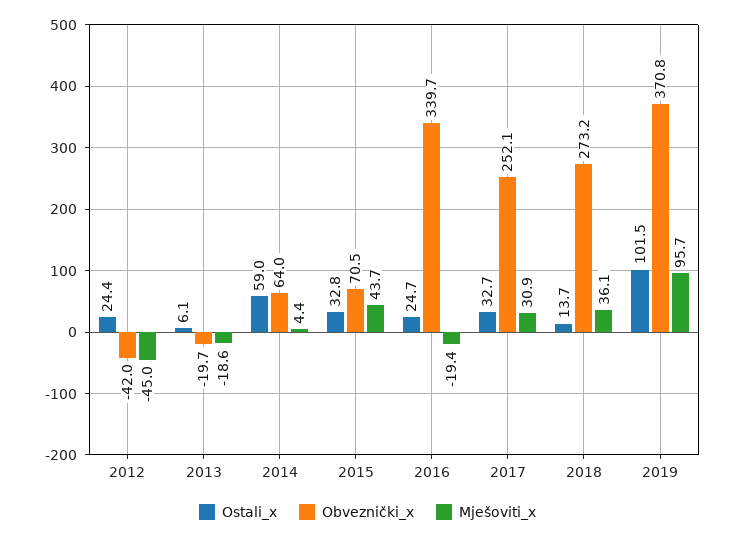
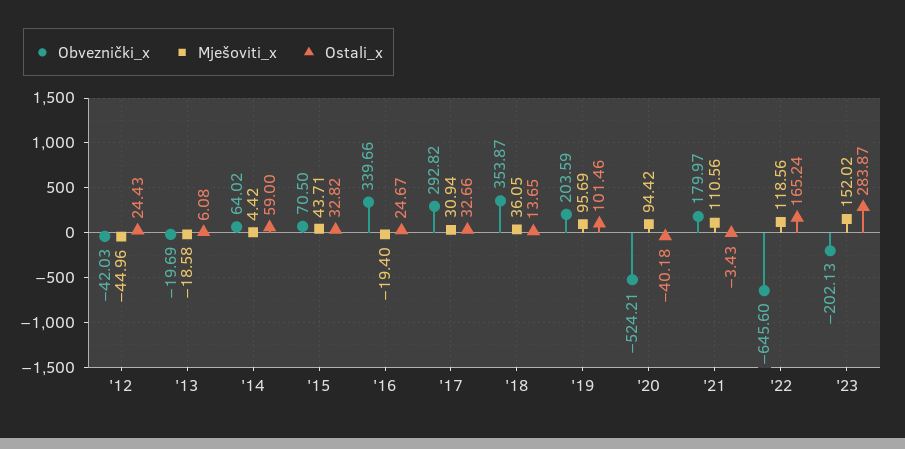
Obveznički_x, 2017: 252.1 -> 292.82
Obveznički_x, 2018: 273.2 -> 353.87
Obveznički_x, 2019: 370.8 -> 203.59
Obveznički_x, '20: none -> -524.21
Mješoviti_x, '20: none -> 94.42
Ostali_x, '20: none -> -40.18
Obveznički_x, '21: none -> 179.97
Mješoviti_x, '21: none -> 110.56
Ostali_x, '21: none -> -3.43
Obveznički_x, '22: none -> -645.6
Mješoviti_x, '22: none -> 118.56
Ostali_x, '22: none -> 165.24
Obveznički_x, '23: none -> -202.13
Mješoviti_x, '23: none -> 152.02
Ostali_x, '23: none -> 283.87

